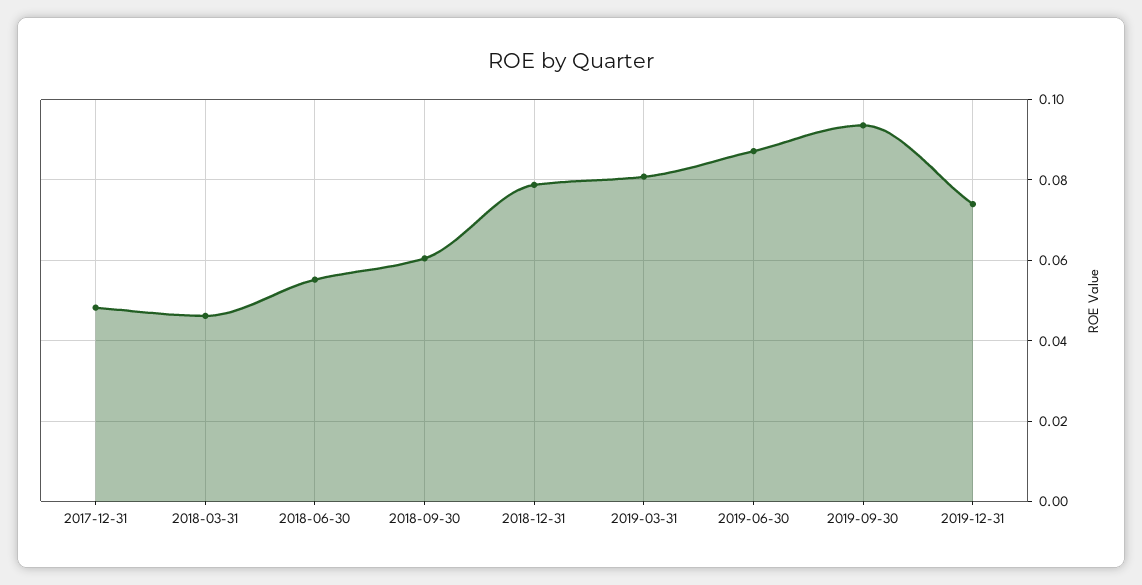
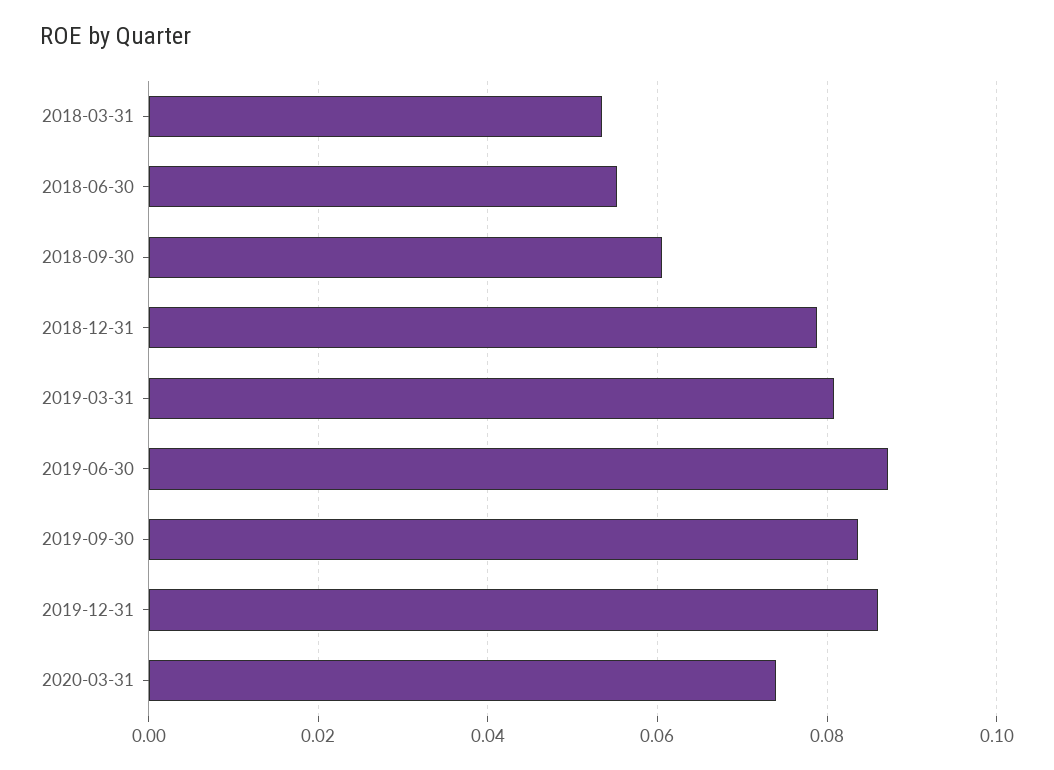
2017-12-31: 0.048 -> none
2018-03-31: 0.046 -> 0.054
2019-09-30: 0.094 -> 0.084
2019-12-31: 0.074 -> 0.086
2020-03-31: none -> 0.074

